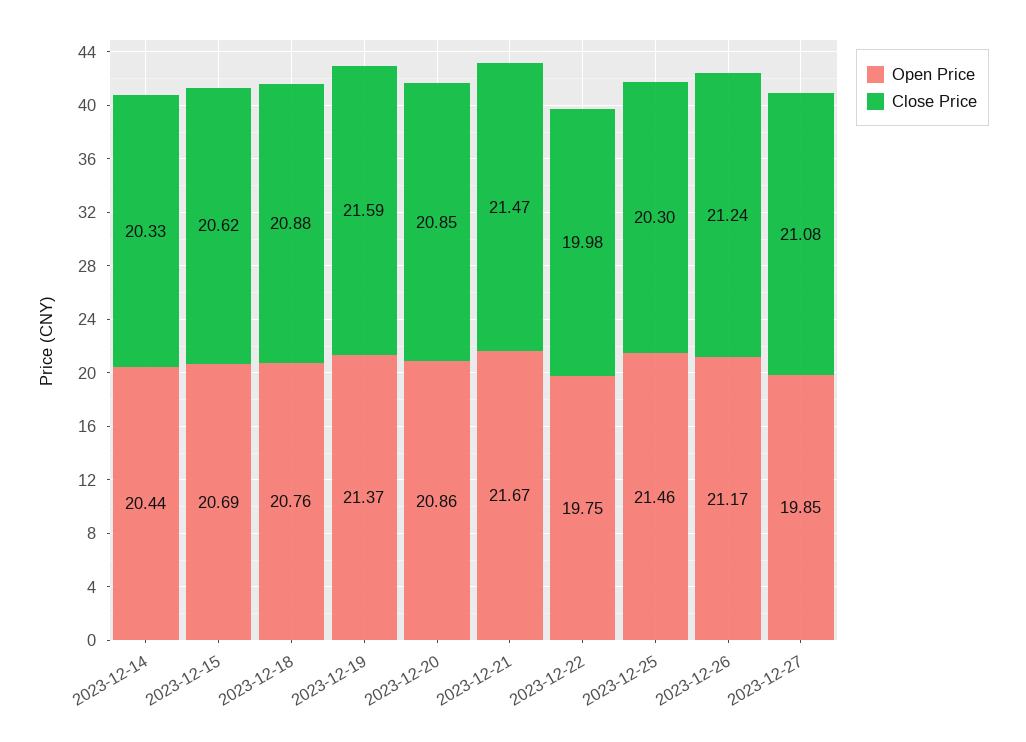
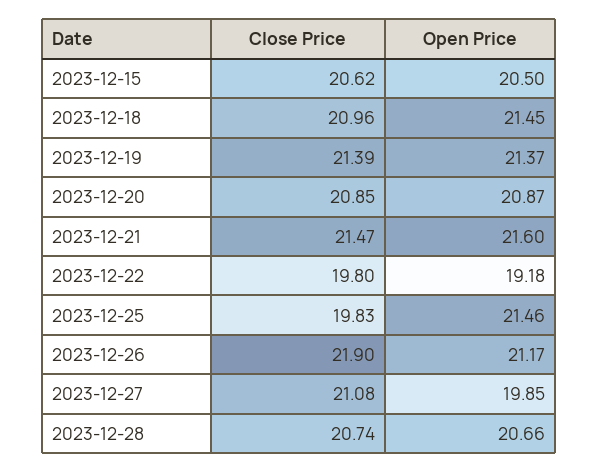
Open Price, 2023-12-14: 20.44 -> none
Close Price, 2023-12-14: 20.33 -> none
Open Price, 2023-12-15: 20.69 -> 20.5
Open Price, 2023-12-18: 20.76 -> 21.45
Close Price, 2023-12-18: 20.88 -> 20.96
Close Price, 2023-12-19: 21.59 -> 21.39
Open Price, 2023-12-20: 20.86 -> 20.87
Open Price, 2023-12-21: 21.67 -> 21.6
Open Price, 2023-12-22: 19.75 -> 19.18
Close Price, 2023-12-22: 19.98 -> 19.8
Close Price, 2023-12-25: 20.3 -> 19.83
Close Price, 2023-12-26: 21.24 -> 21.9
Close Price, 2023-12-28: none -> 20.74
Open Price, 2023-12-28: none -> 20.66

